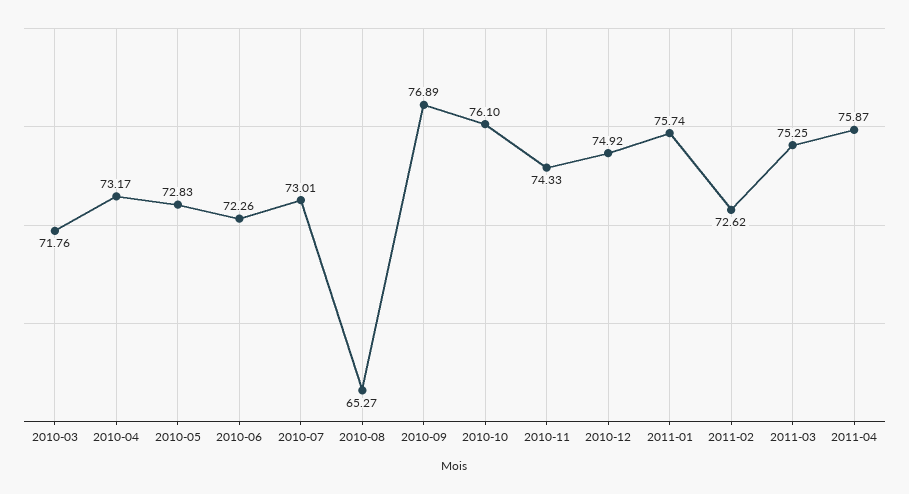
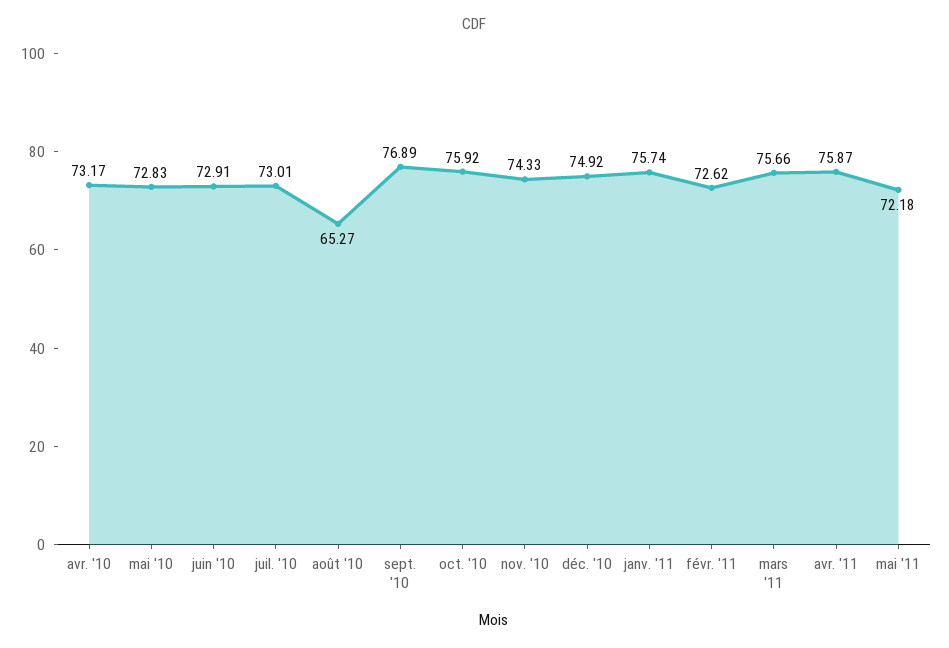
2010-03: 71.76 -> none
2010-06: 72.26 -> 72.91
2010-10: 76.1 -> 75.92
2011-03: 75.25 -> 75.66
mai '11: none -> 72.18

